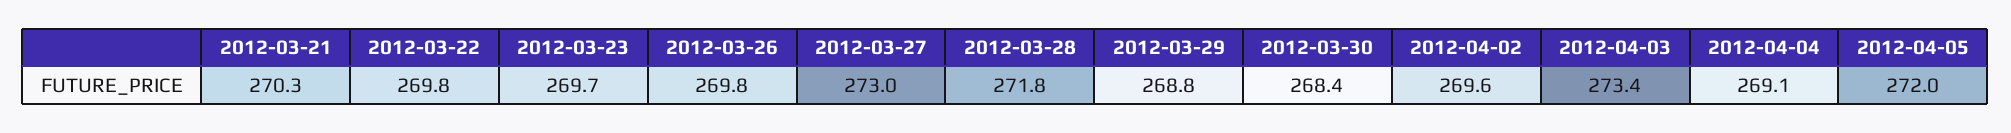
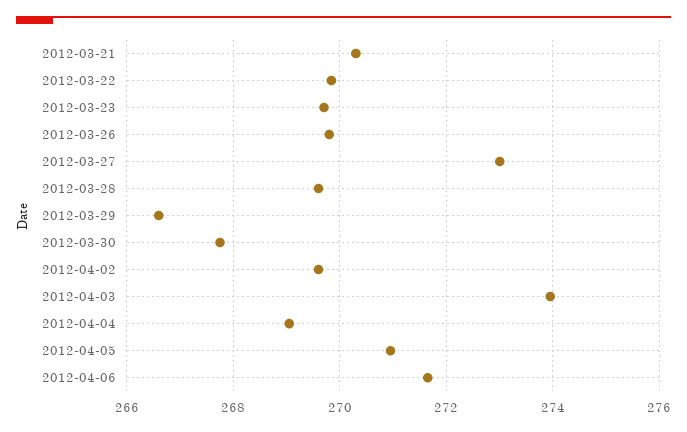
2012-03-28: 271.8 -> 269.6
2012-03-29: 268.8 -> 266.6
2012-03-30: 268.4 -> 267.8
2012-04-03: 273.4 -> 274
2012-04-05: 272 -> 271
2012-04-06: none -> 271.6

